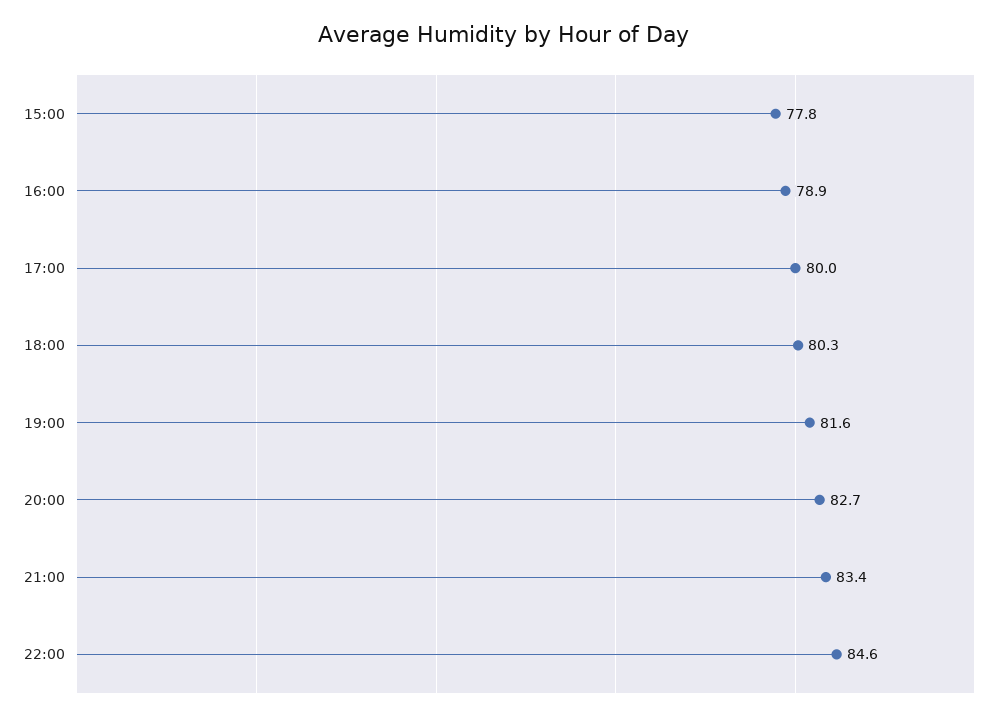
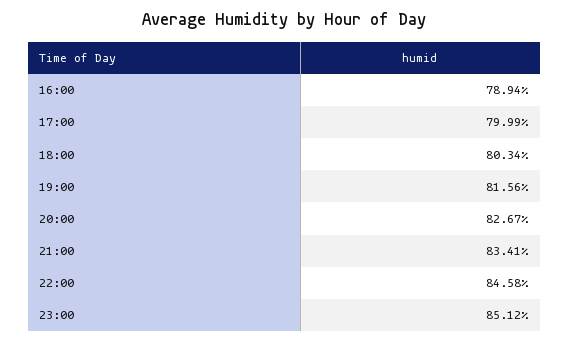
15:00: 77.8 -> none
23:00: none -> 85.12

